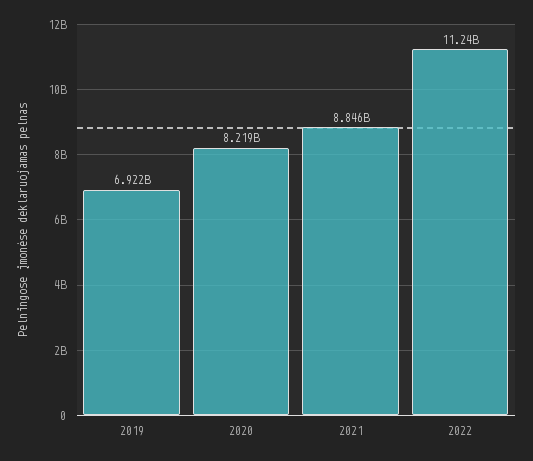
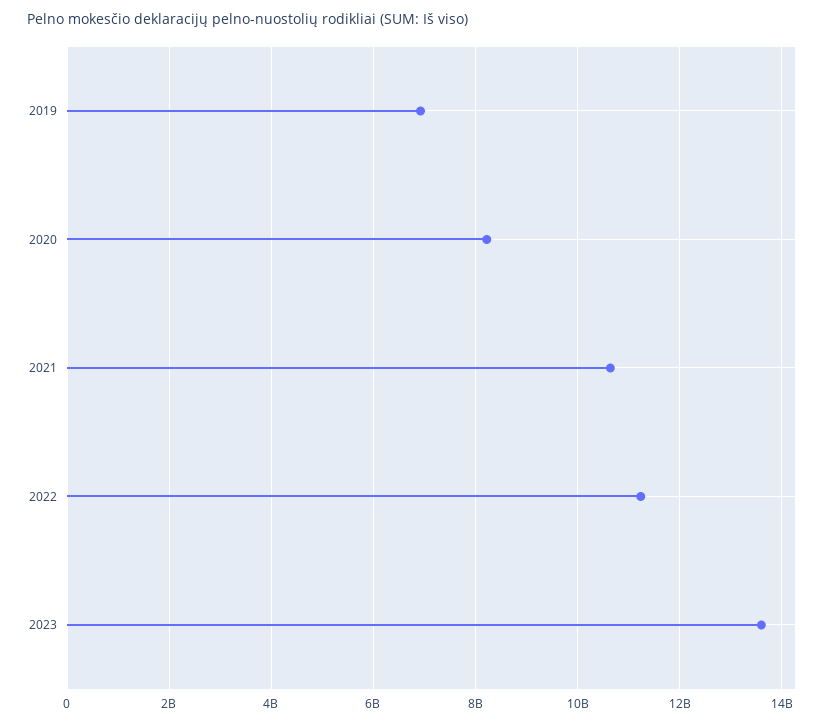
2021: 8846000000 -> 10600000000
2023: none -> 13600000000

